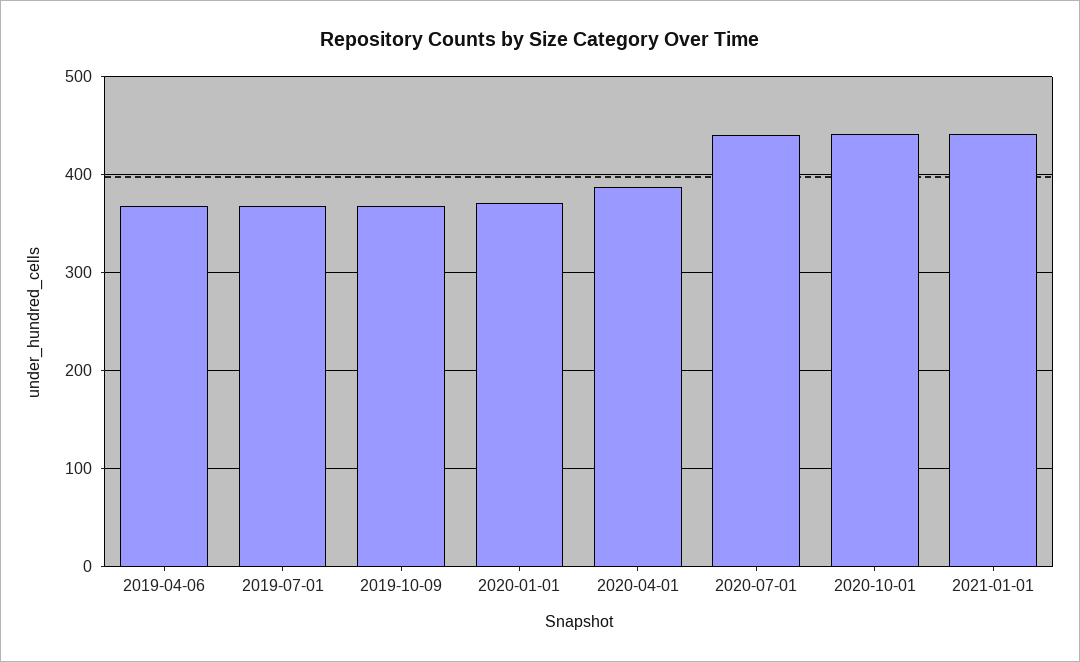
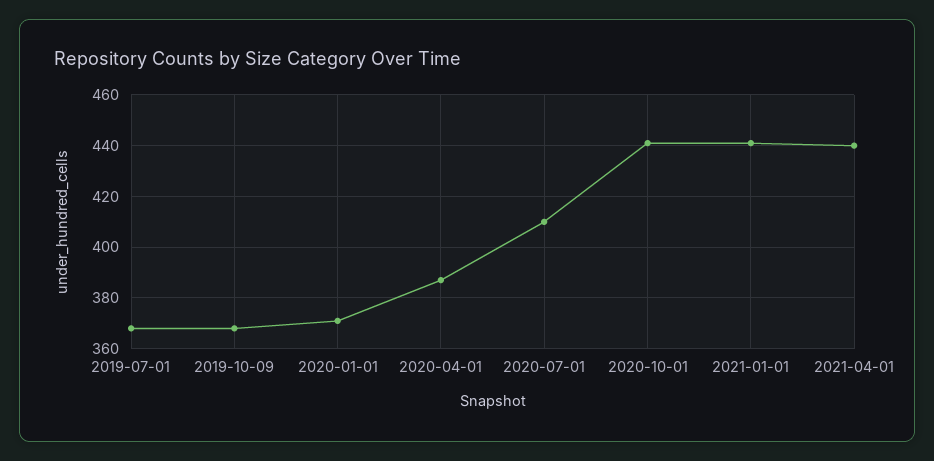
2019-04-06: 370 -> none
2020-07-01: 440 -> 410
2021-04-01: none -> 440

